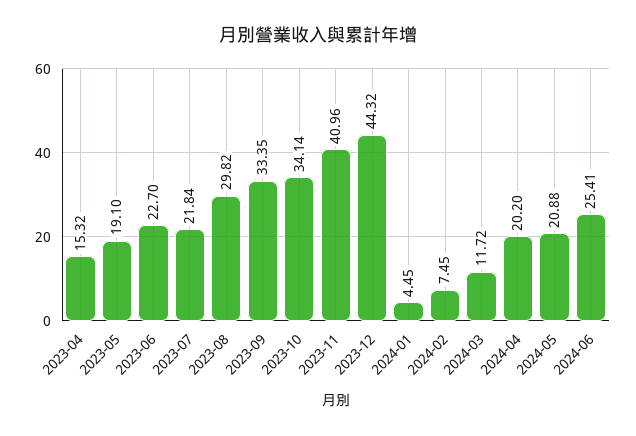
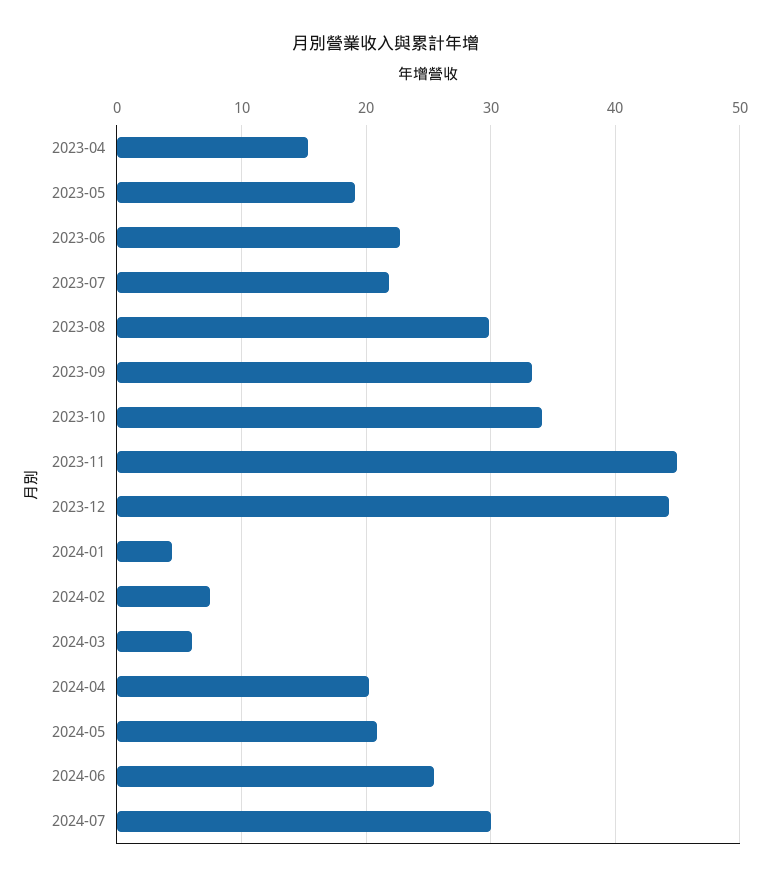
2023-11: 40.96 -> 45
2024-03: 11.72 -> 6
2024-07: none -> 30

